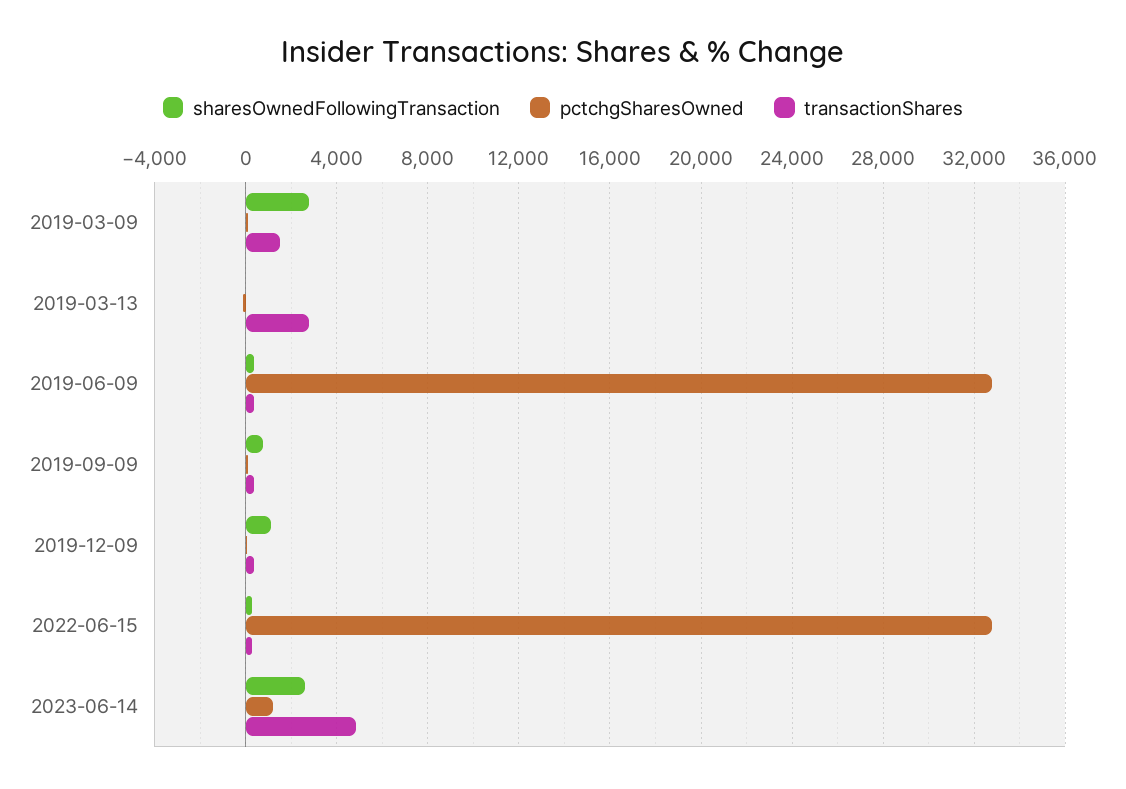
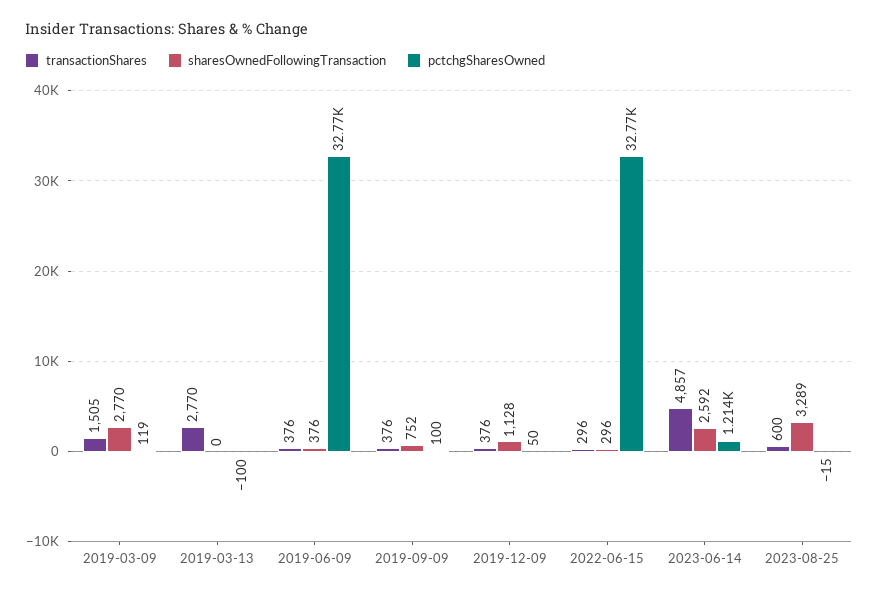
transactionShares, 2023-08-25: none -> 600
sharesOwnedFollowingTransaction, 2023-08-25: none -> 3289
pctchgSharesOwned, 2023-08-25: none -> -15

